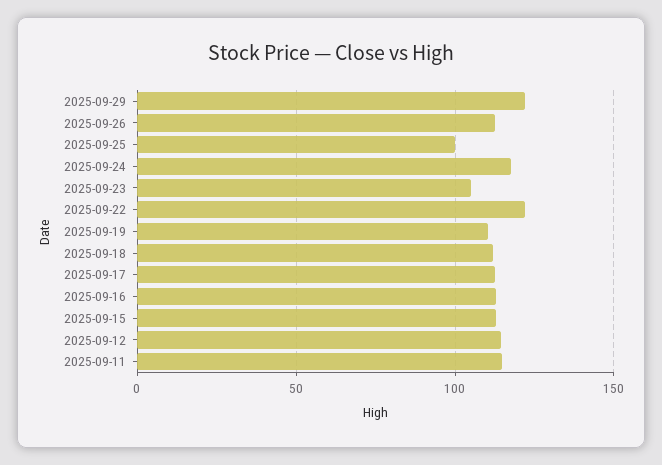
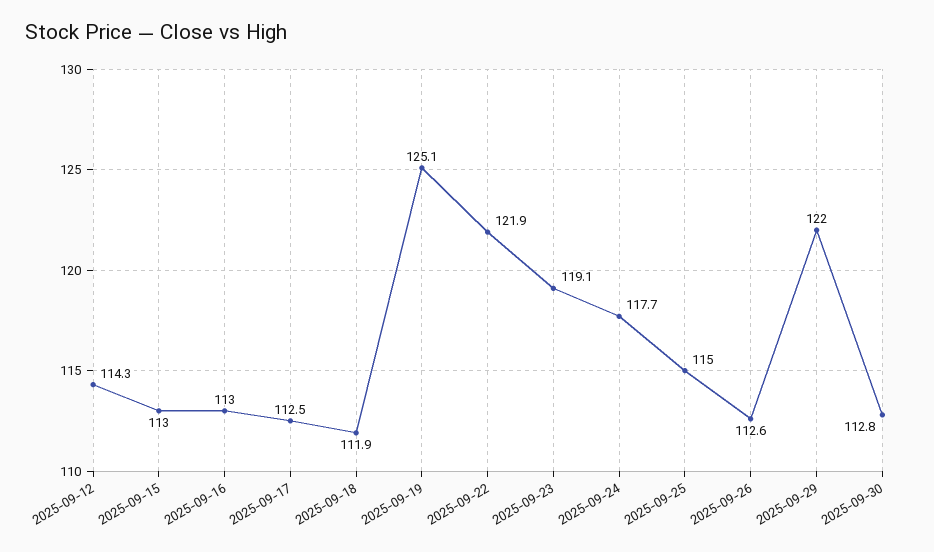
2025-09-25: 100 -> 115
2025-09-23: 105 -> 119.1
2025-09-19: 110 -> 125.1
2025-09-11: 115 -> none
2025-09-30: none -> 112.8

